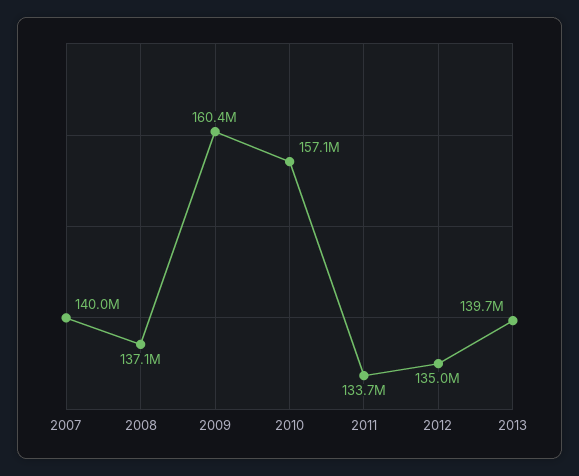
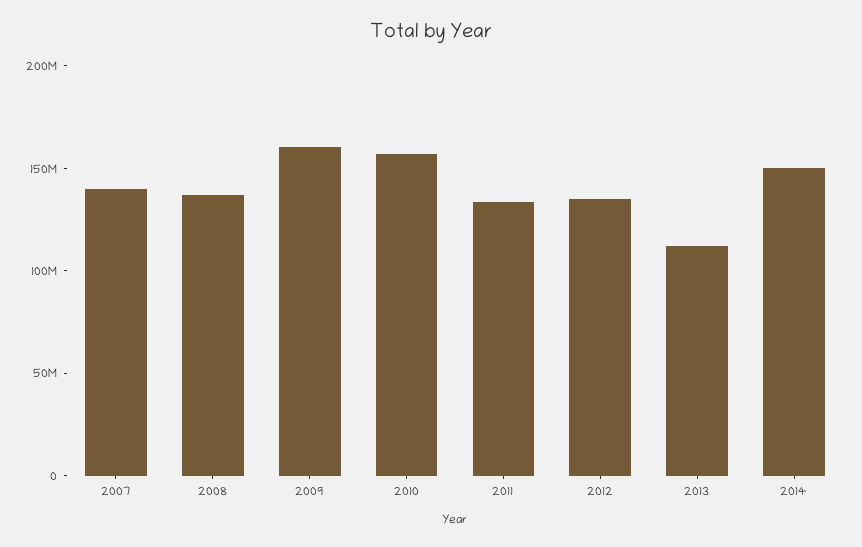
2013: 139700000 -> 110000000
2014: none -> 150000000

